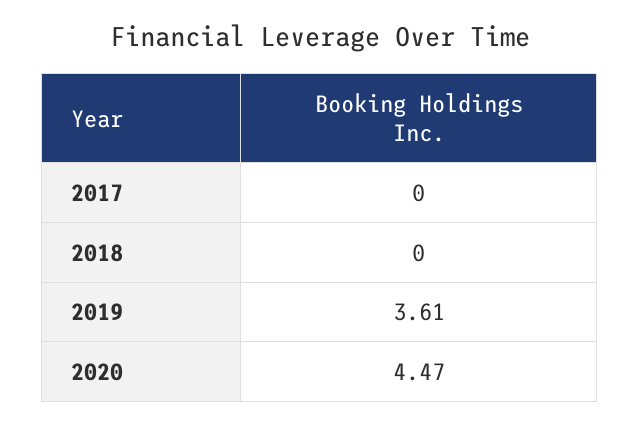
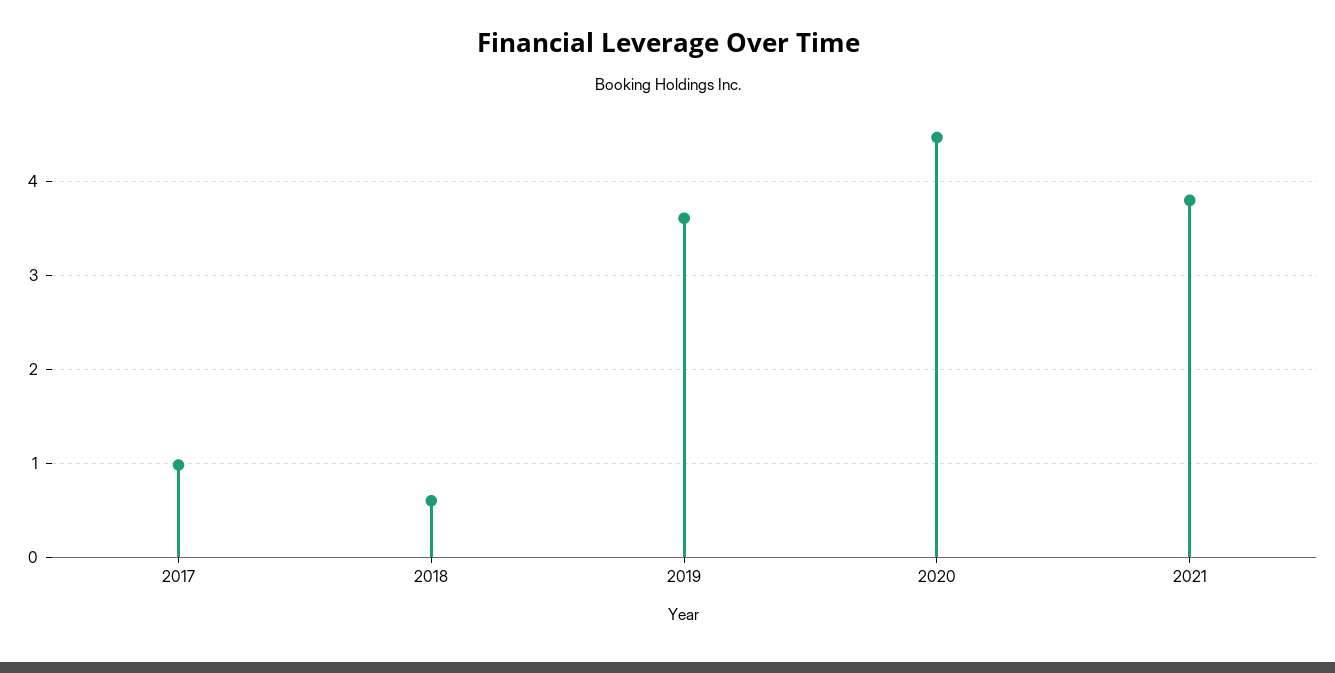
2017: 0 -> 1
2018: 0 -> 0.6
2021: none -> 3.8

